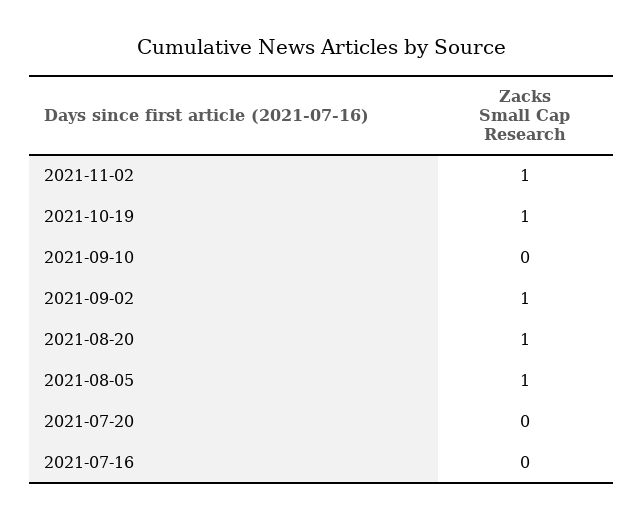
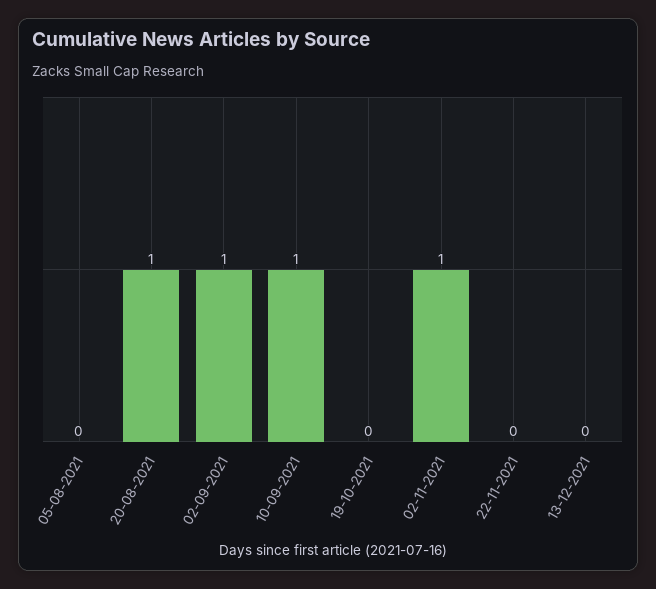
2021-10-19: 1 -> 0
2021-09-10: 0 -> 1
2021-08-05: 1 -> 0
2021-07-20: 0 -> none
2021-07-16: 0 -> none
22-11-2021: none -> 0
13-12-2021: none -> 0

